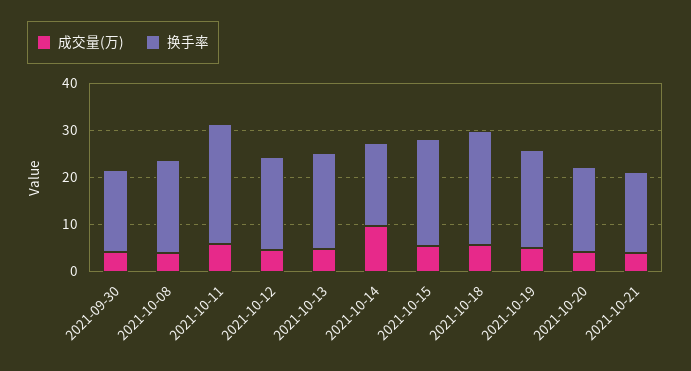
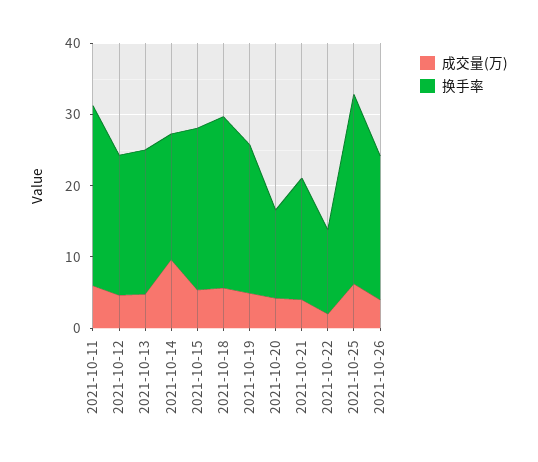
成交量(万), 2021-09-30: 4 -> none
换手率, 2021-09-30: 18 -> none
成交量(万), 2021-10-08: 4 -> none
换手率, 2021-10-08: 20 -> none
换手率, 2021-10-20: 18 -> 12
成交量(万), 2021-10-22: none -> 2
换手率, 2021-10-22: none -> 12
成交量(万), 2021-10-25: none -> 6
换手率, 2021-10-25: none -> 26
成交量(万), 2021-10-26: none -> 4
换手率, 2021-10-26: none -> 20

